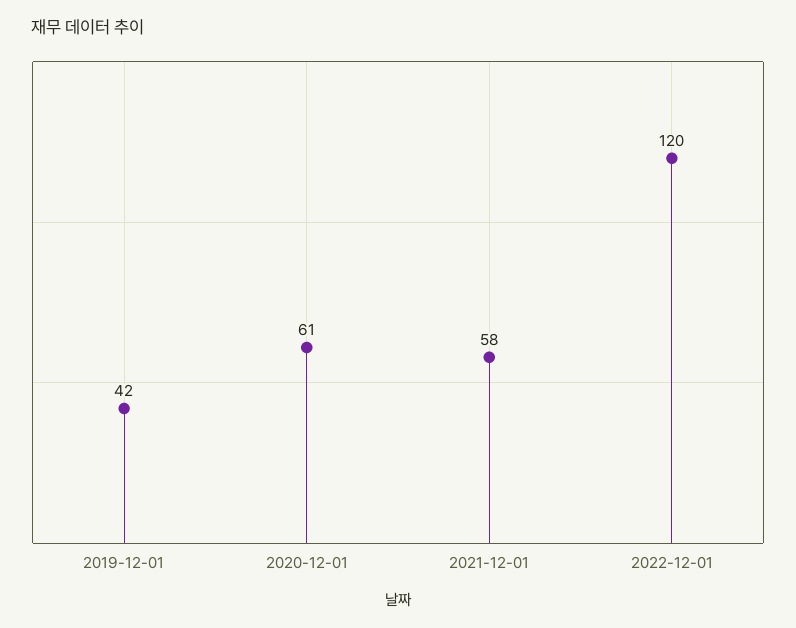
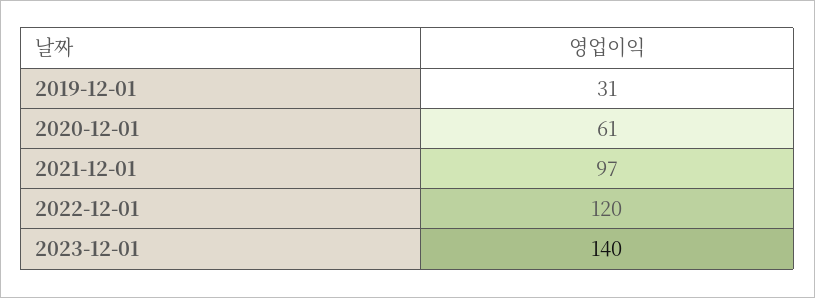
2019-12-01: 42 -> 31
2021-12-01: 58 -> 97
2023-12-01: none -> 140

